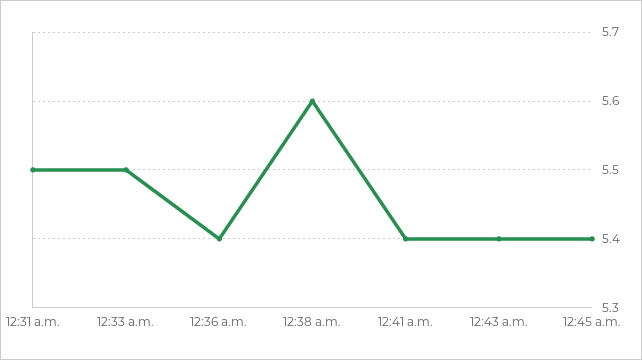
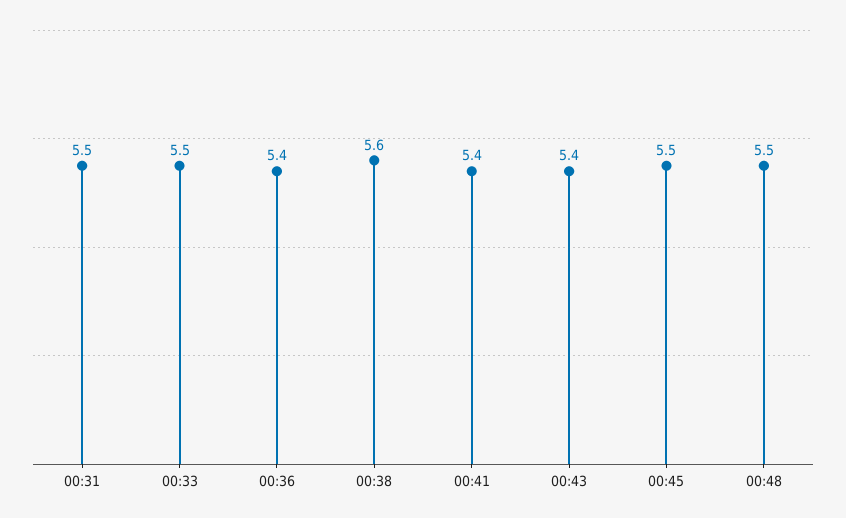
12:45 a.m.: 5.4 -> 5.5
00:48: none -> 5.5

